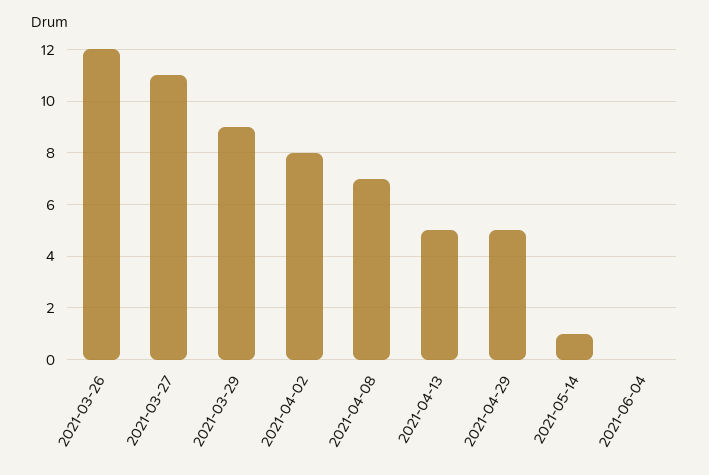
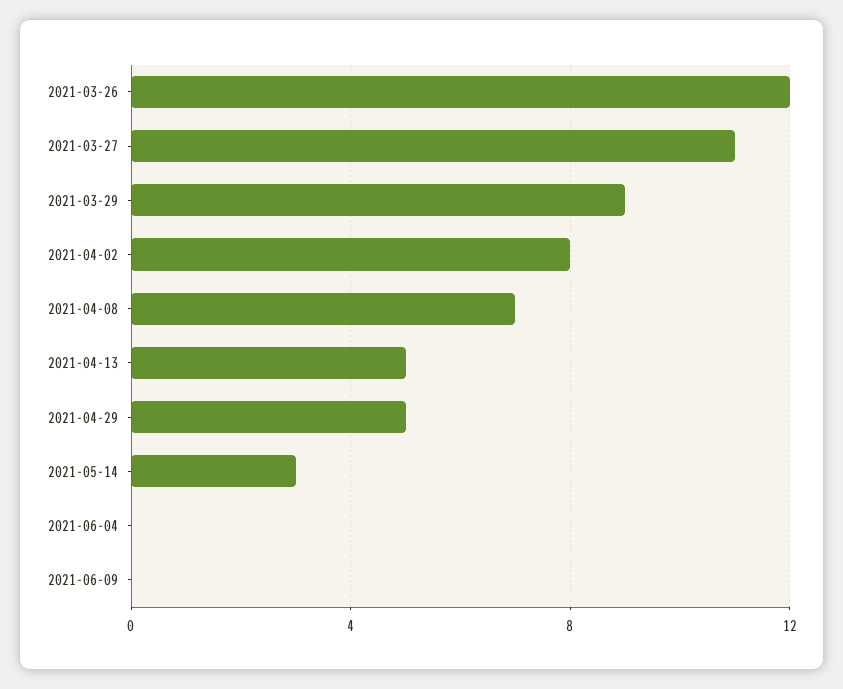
2021-05-14: 1 -> 3
2021-06-09: none -> 0

